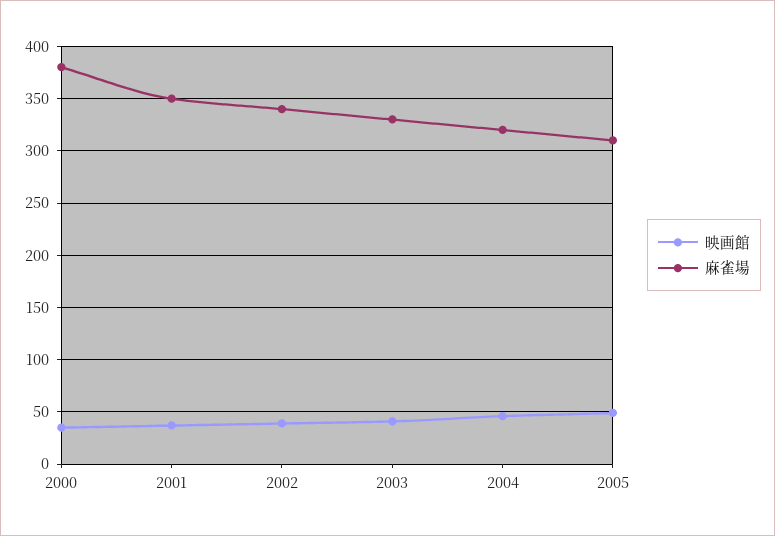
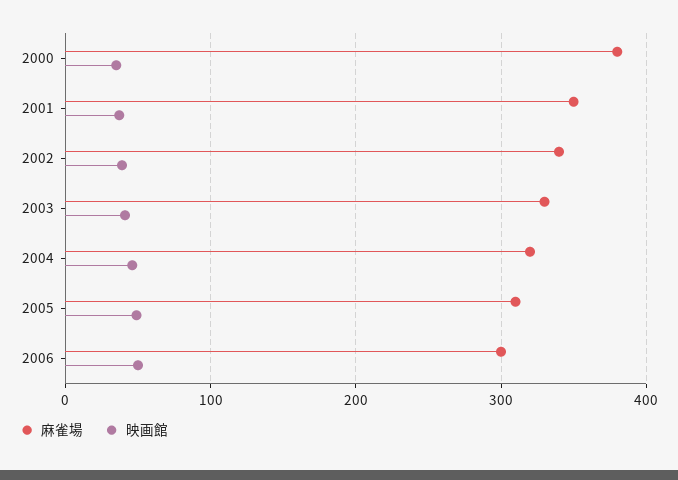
麻雀場, 2006: none -> 300
映画館, 2006: none -> 50

